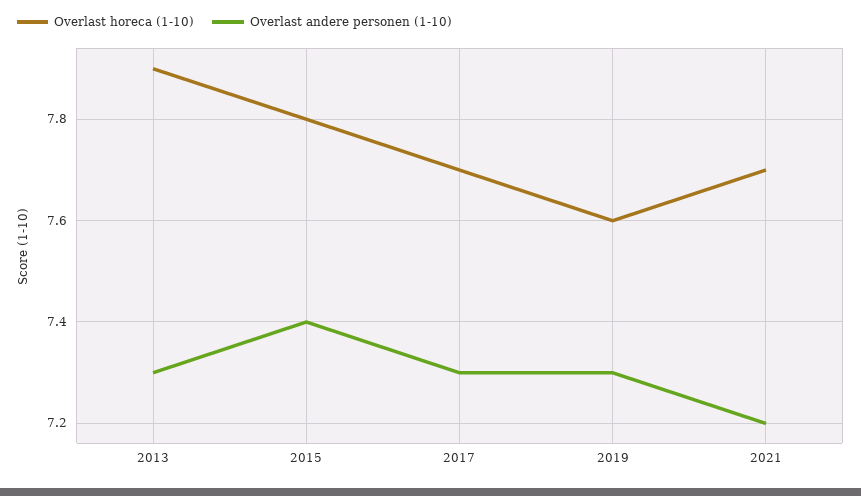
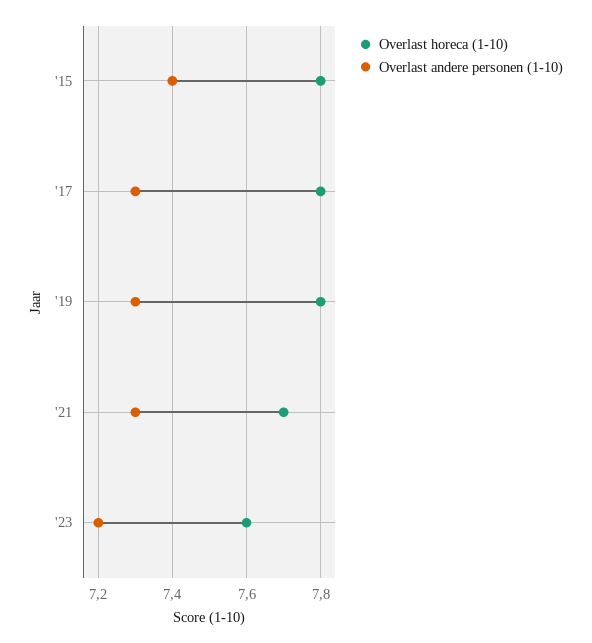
Overlast horeca (1-10), 2013: 7.9 -> none
Overlast andere personen (1-10), 2013: 7.3 -> none
Overlast horeca (1-10), 2017: 7.7 -> 7.8
Overlast horeca (1-10), 2019: 7.6 -> 7.8
Overlast andere personen (1-10), 2021: 7.2 -> 7.3
Overlast horeca (1-10), '23: none -> 7.6
Overlast andere personen (1-10), '23: none -> 7.2

